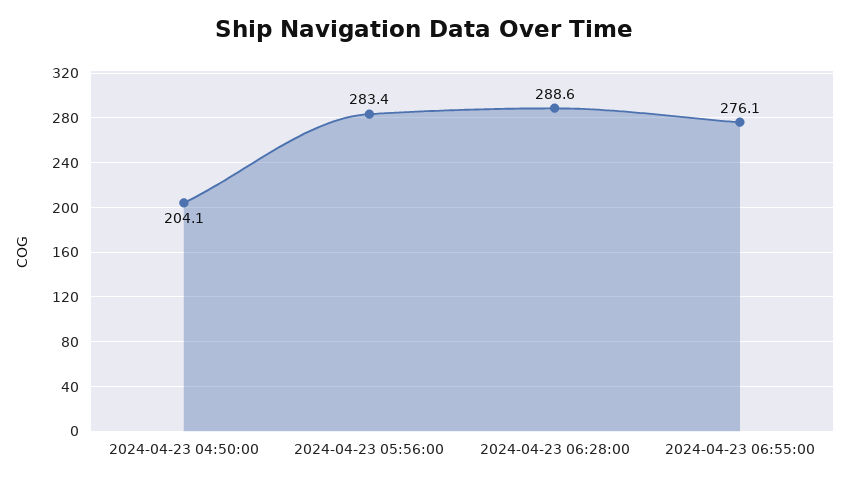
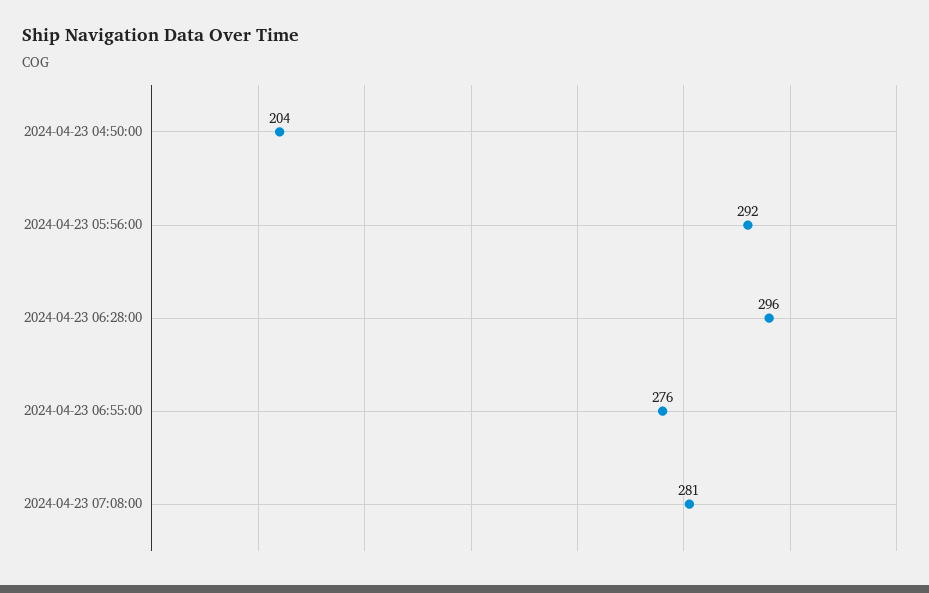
2024-04-23 05:56:00: 283.4 -> 292
2024-04-23 06:28:00: 288.6 -> 296
2024-04-23 07:08:00: none -> 281

